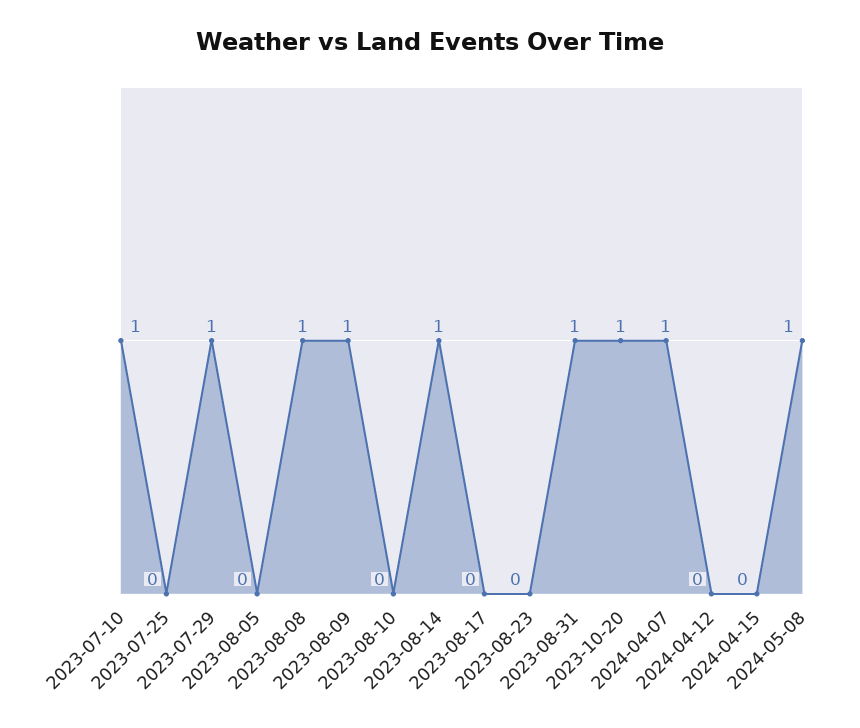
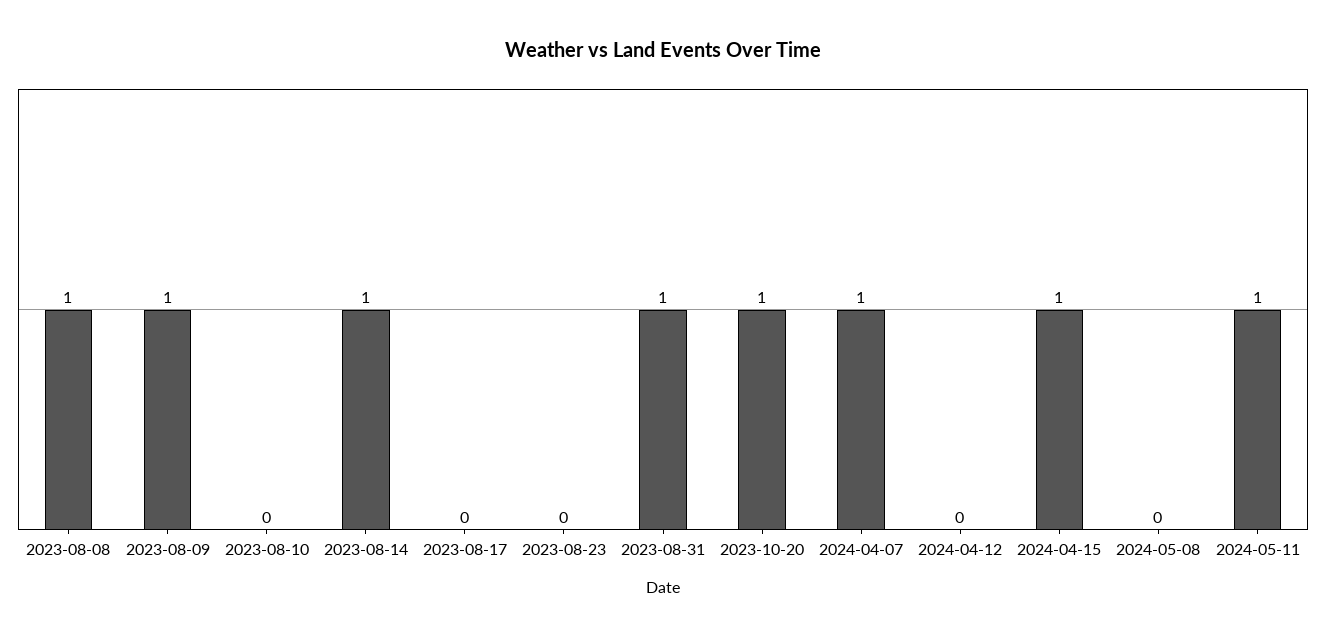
2023-07-10: 1 -> none
2023-07-25: 0 -> none
2023-07-29: 1 -> none
2023-08-05: 0 -> none
2024-04-15: 0 -> 1
2024-05-08: 1 -> 0
2024-05-11: none -> 1

